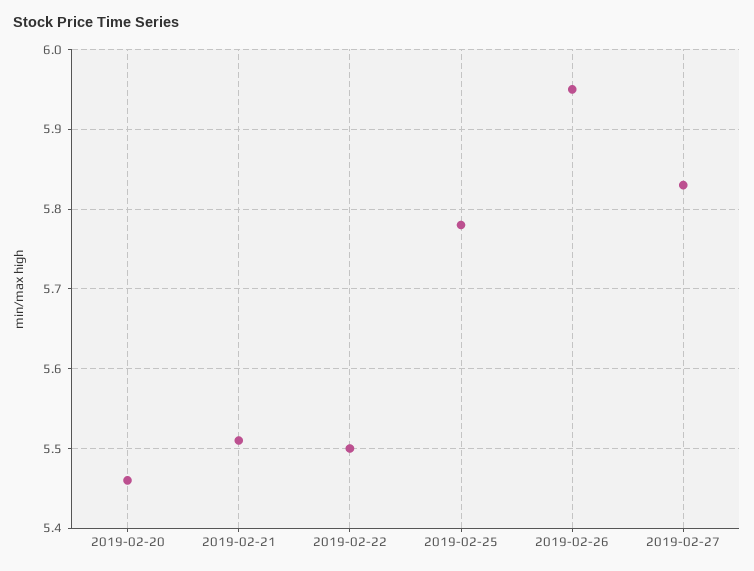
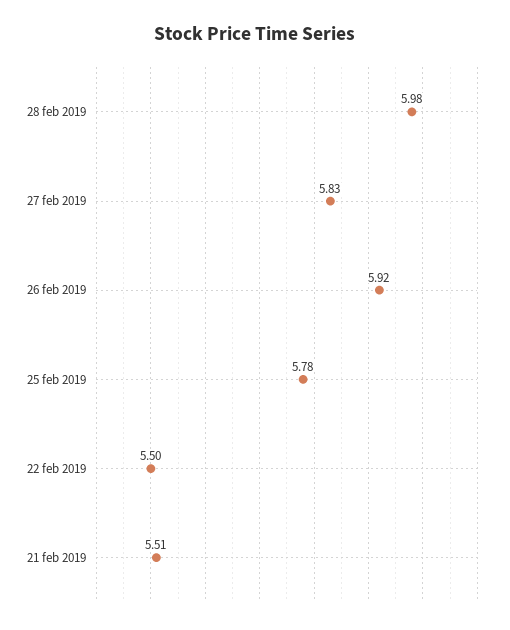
2019-02-20: 5.46 -> none
2019-02-26: 5.95 -> 5.92
28 feb 2019: none -> 5.98

